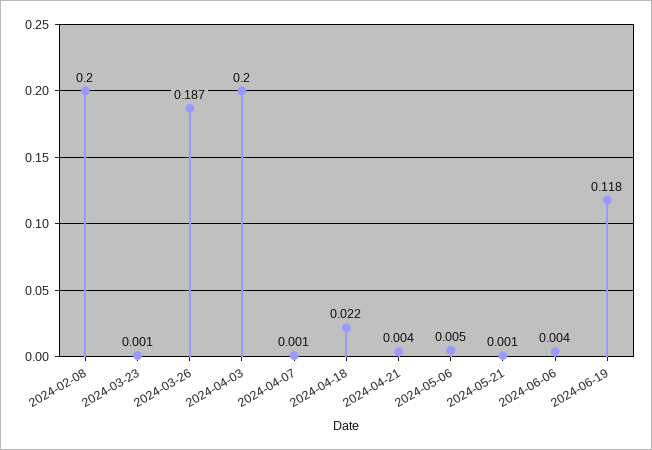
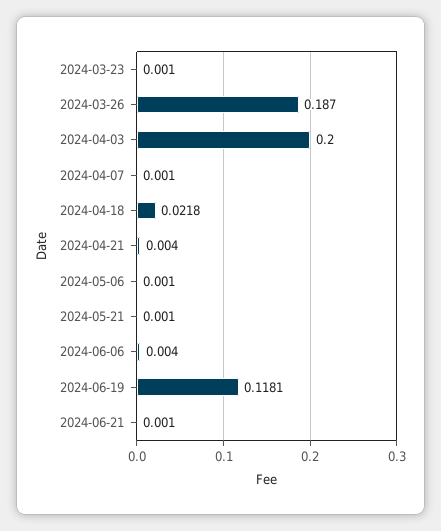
2024-02-08: 0.2 -> none
2024-05-06: 0.005 -> 0.001
2024-06-21: none -> 0.001

